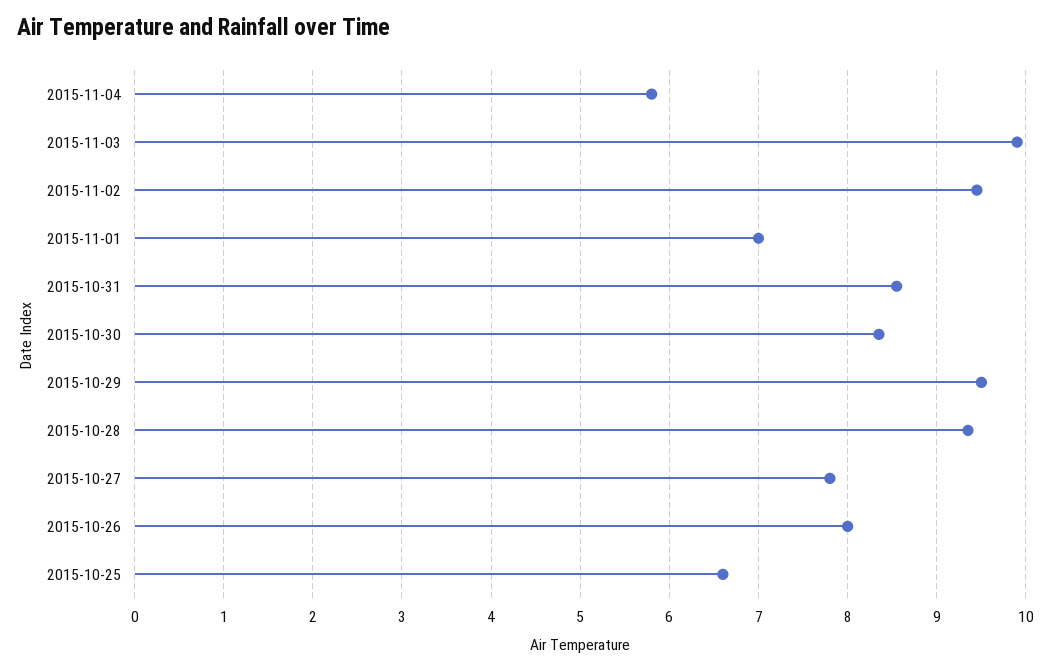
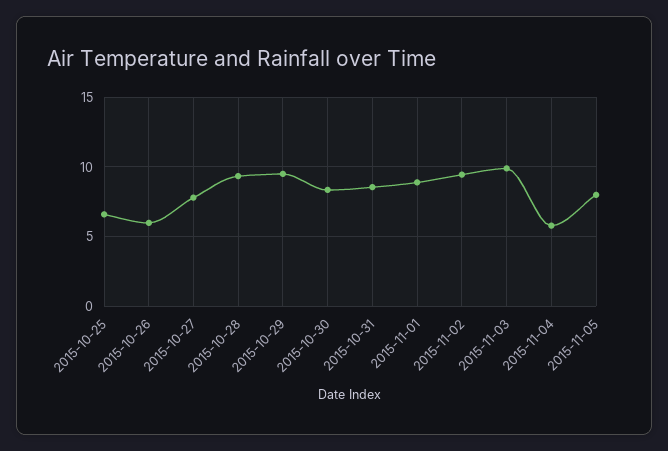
2015-11-01: 7 -> 9
2015-10-26: 8 -> 6
2015-11-05: none -> 8

